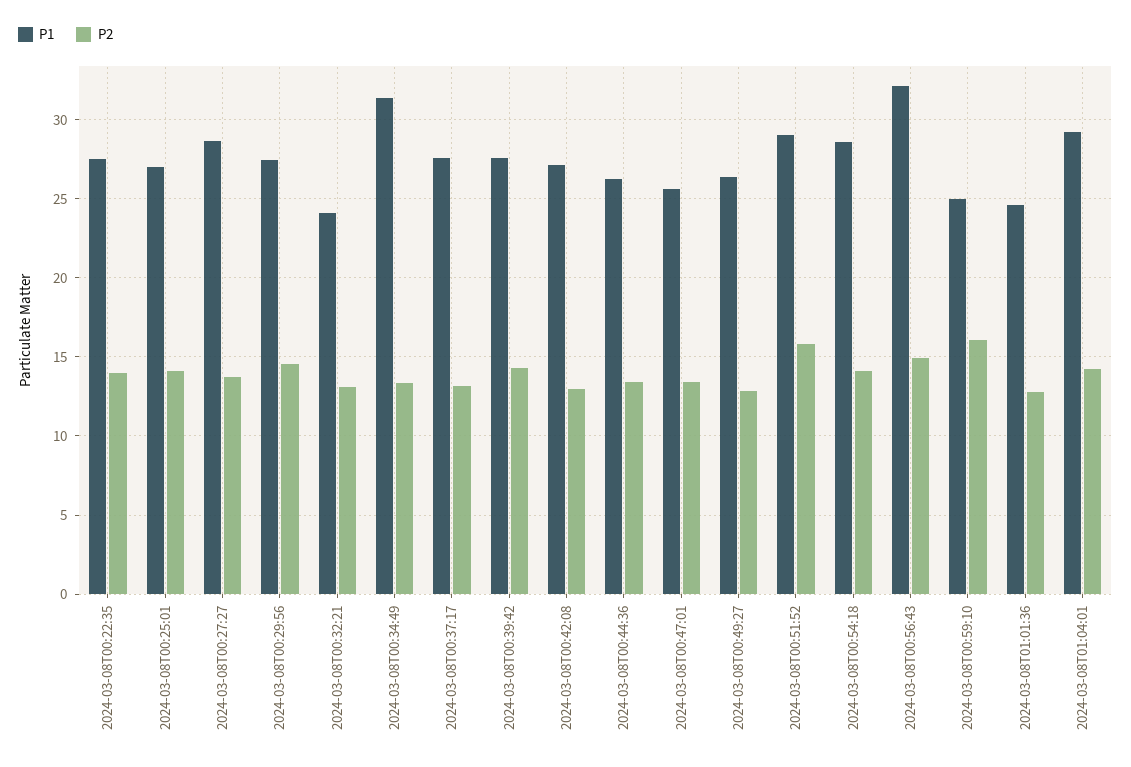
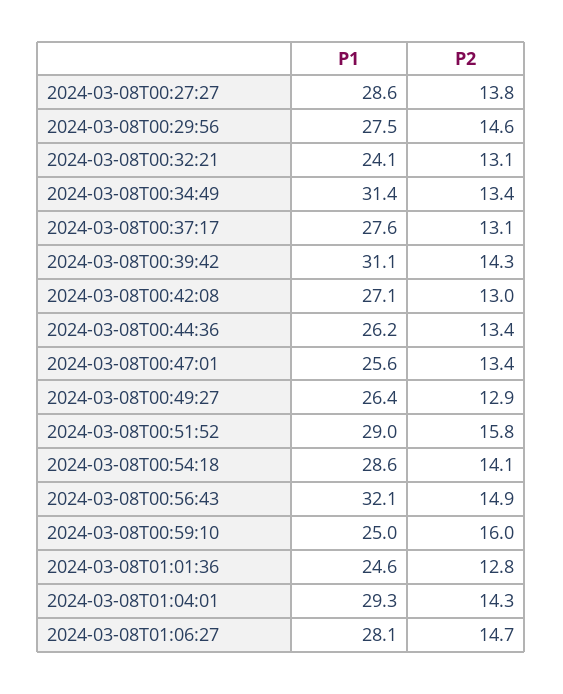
P1, 2024-03-08T00:22:35: 27.5 -> none
P2, 2024-03-08T00:22:35: 14 -> none
P1, 2024-03-08T00:25:01: 27 -> none
P2, 2024-03-08T00:25:01: 14 -> none
P1, 2024-03-08T00:39:42: 27.5 -> 31.1
P1, 2024-03-08T01:06:27: none -> 28.1
P2, 2024-03-08T01:06:27: none -> 14.7

